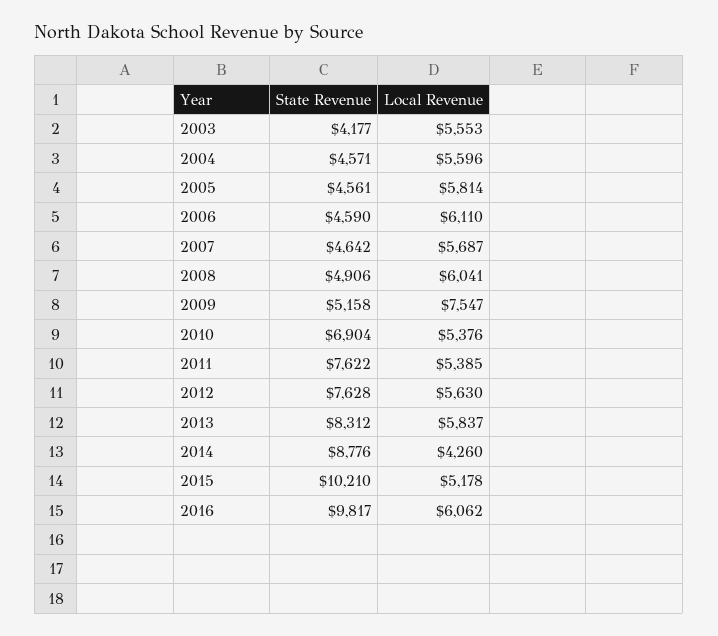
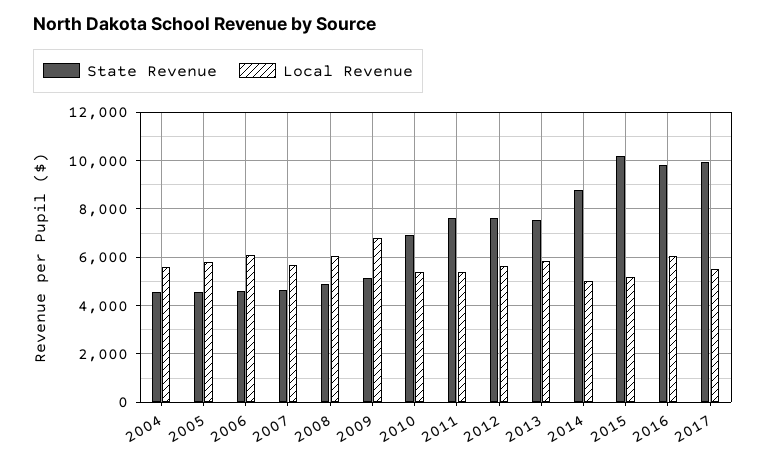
State Revenue, 2003: 4177 -> none
Local Revenue, 2003: 5553 -> none
Local Revenue, 2009: 7547 -> 6750
State Revenue, 2013: 8312 -> 7500
Local Revenue, 2014: 4260 -> 5000
State Revenue, 2017: none -> 10000
Local Revenue, 2017: none -> 5500

